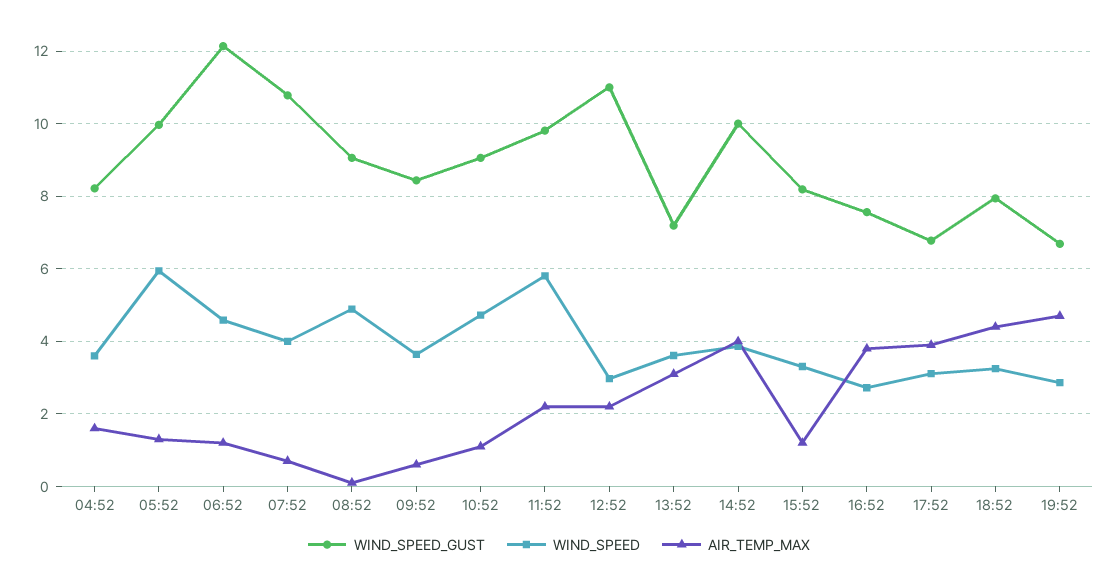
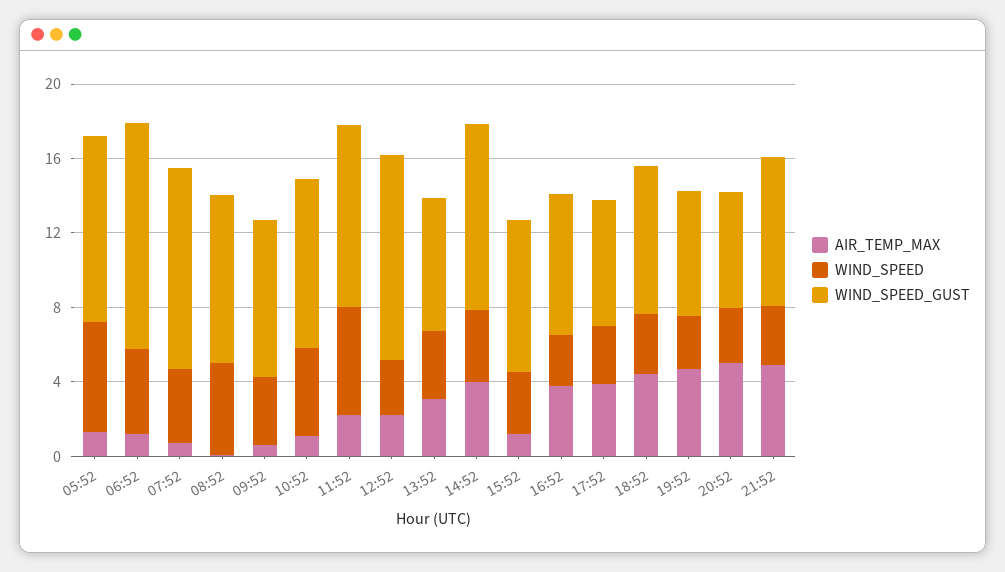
WIND_SPEED_GUST, 04:52: 8.2 -> none
WIND_SPEED, 04:52: 3.6 -> none
AIR_TEMP_MAX, 04:52: 1.6 -> none
AIR_TEMP_MAX, 20:52: none -> 5
WIND_SPEED, 20:52: none -> 3
WIND_SPEED_GUST, 20:52: none -> 6
AIR_TEMP_MAX, 21:52: none -> 5
WIND_SPEED, 21:52: none -> 3
WIND_SPEED_GUST, 21:52: none -> 8

